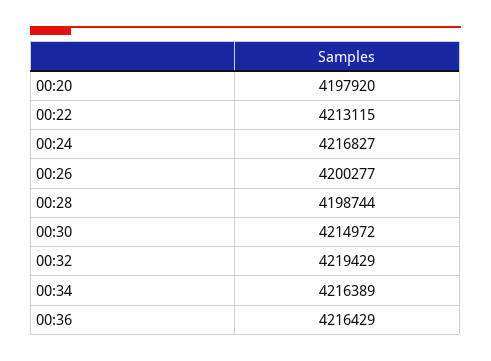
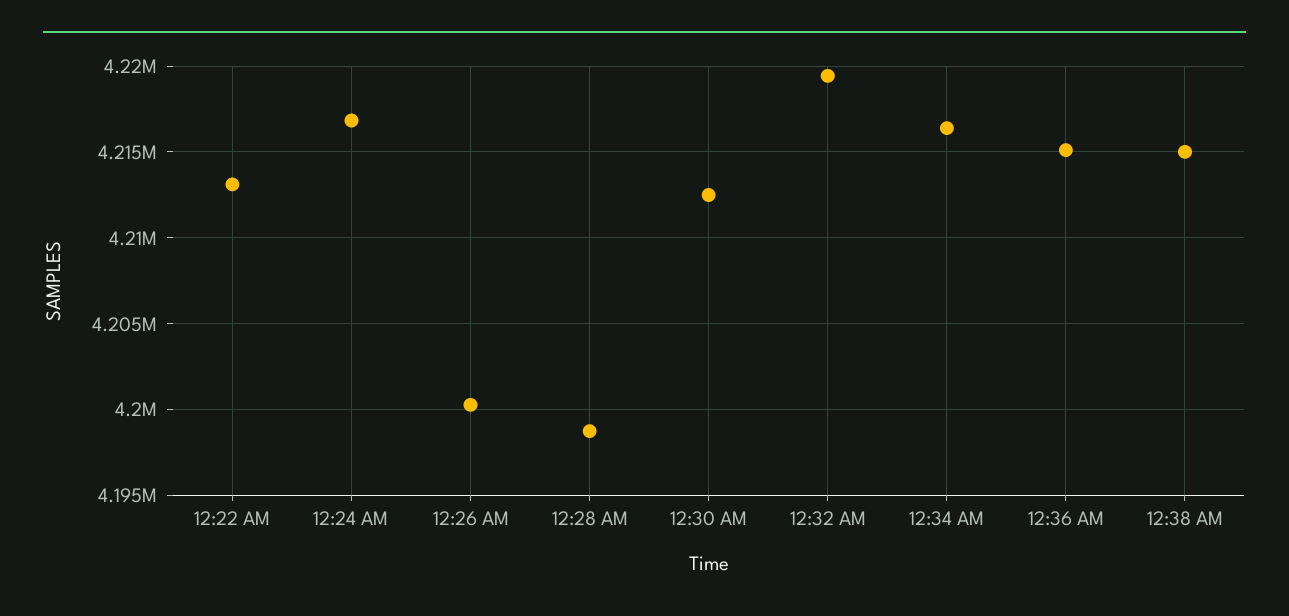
00:20: 4197920 -> none
00:30: 4214972 -> 4212500
00:36: 4216429 -> 4215000
12:38 AM: none -> 4215000

